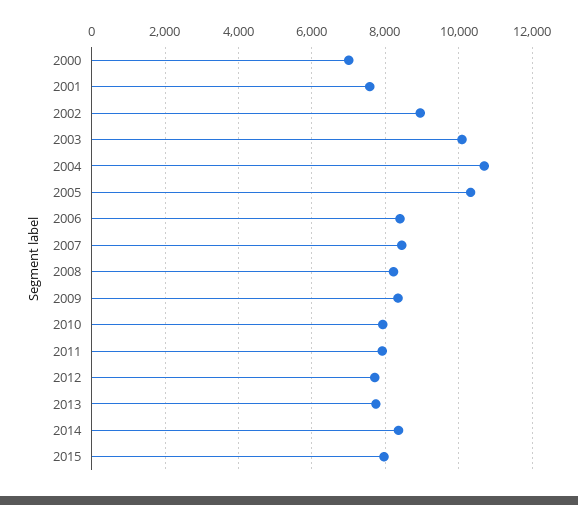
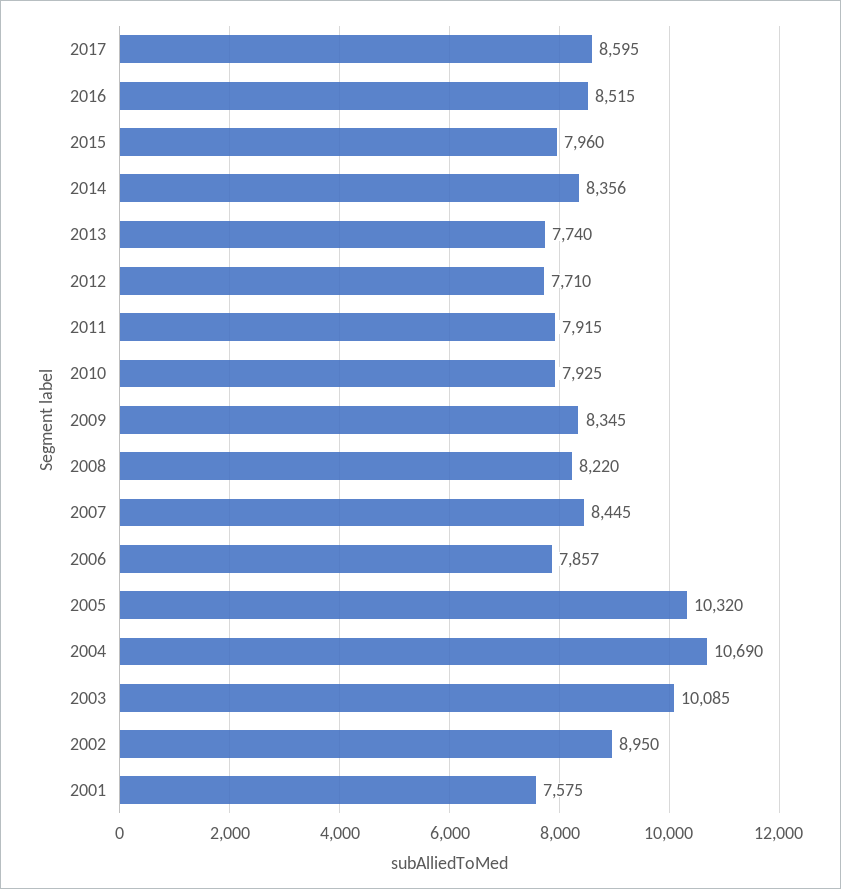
2000: 7000 -> none
2006: 8400 -> 7857
2017: none -> 8595
2016: none -> 8515

